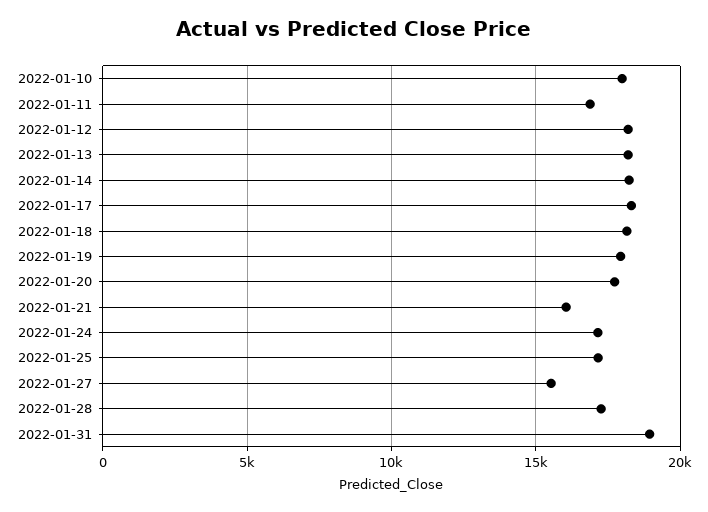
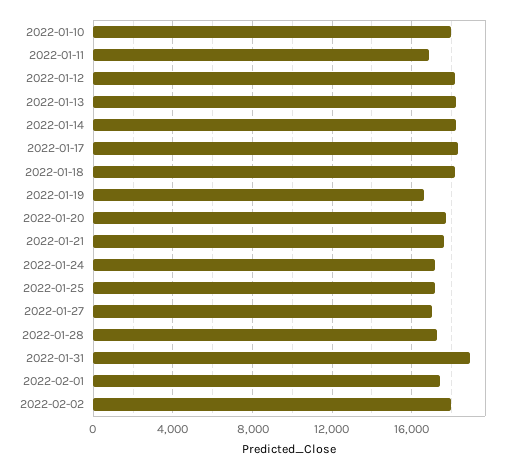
2022-01-19: 18000 -> 16500
2022-01-21: 16000 -> 17500
2022-01-27: 15500 -> 17000
2022-02-01: none -> 17500
2022-02-02: none -> 18000

